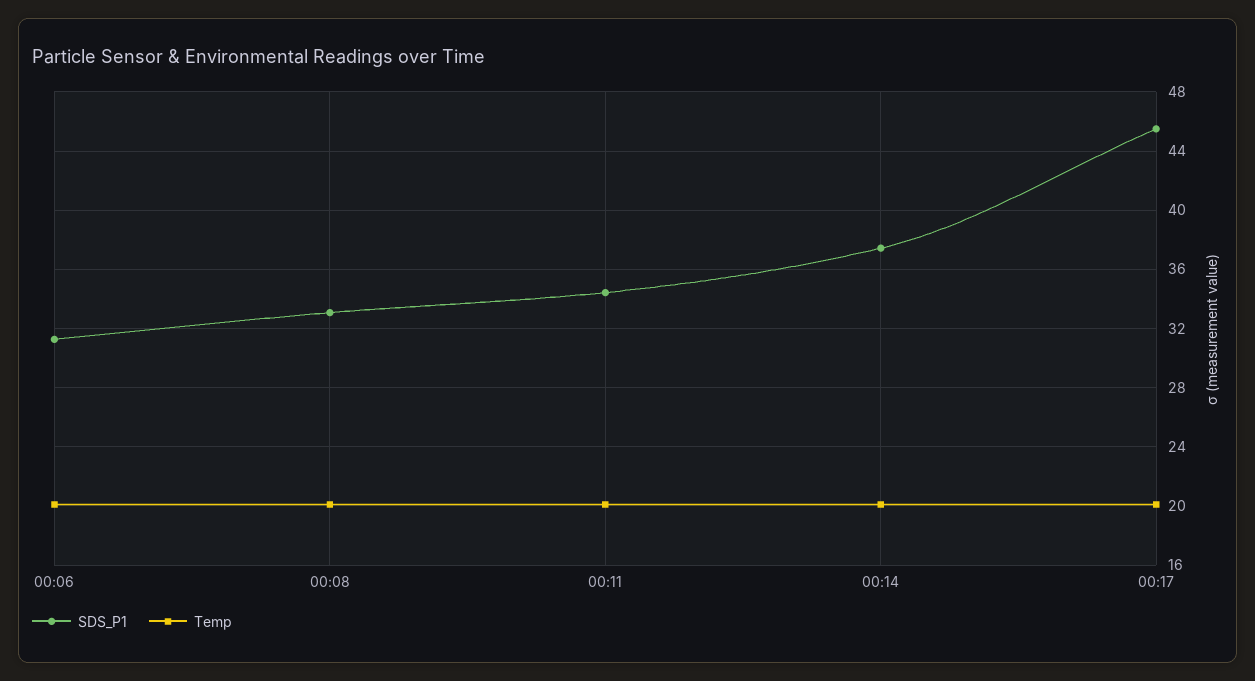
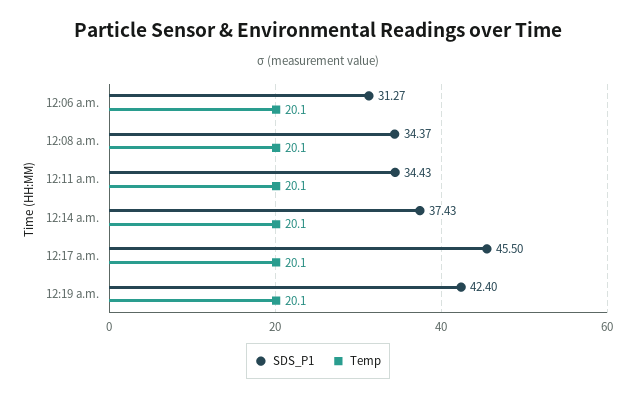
SDS_P1, 00:08: 33 -> 34.37
SDS_P1, 12:19 a.m.: none -> 42.4
Temp, 12:19 a.m.: none -> 20.1

